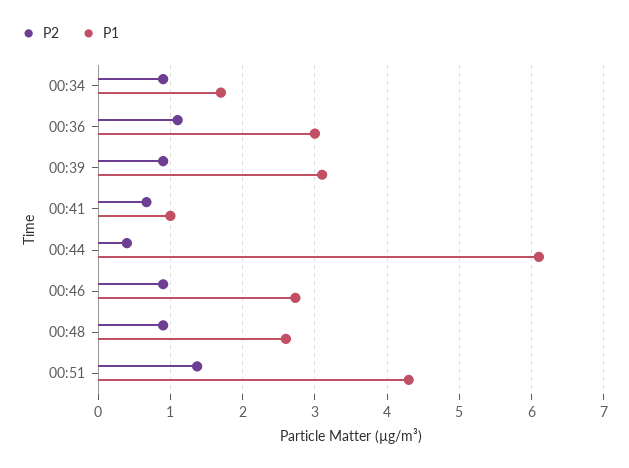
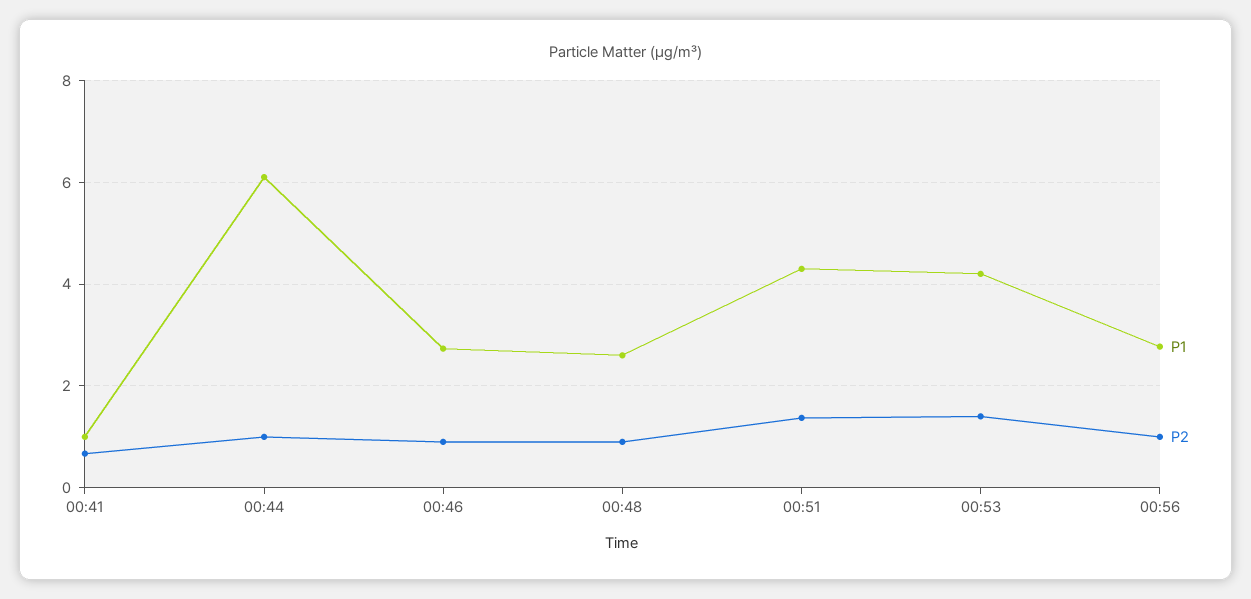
P2, 00:34: 0.9 -> none
P1, 00:34: 1.7 -> none
P2, 00:36: 1.1 -> none
P1, 00:36: 3 -> none
P2, 00:39: 0.9 -> none
P1, 00:39: 3.1 -> none
P2, 00:44: 0.4 -> 1
P1, 00:53: none -> 4.2
P2, 00:53: none -> 1.4
P1, 00:56: none -> 2.8
P2, 00:56: none -> 1

